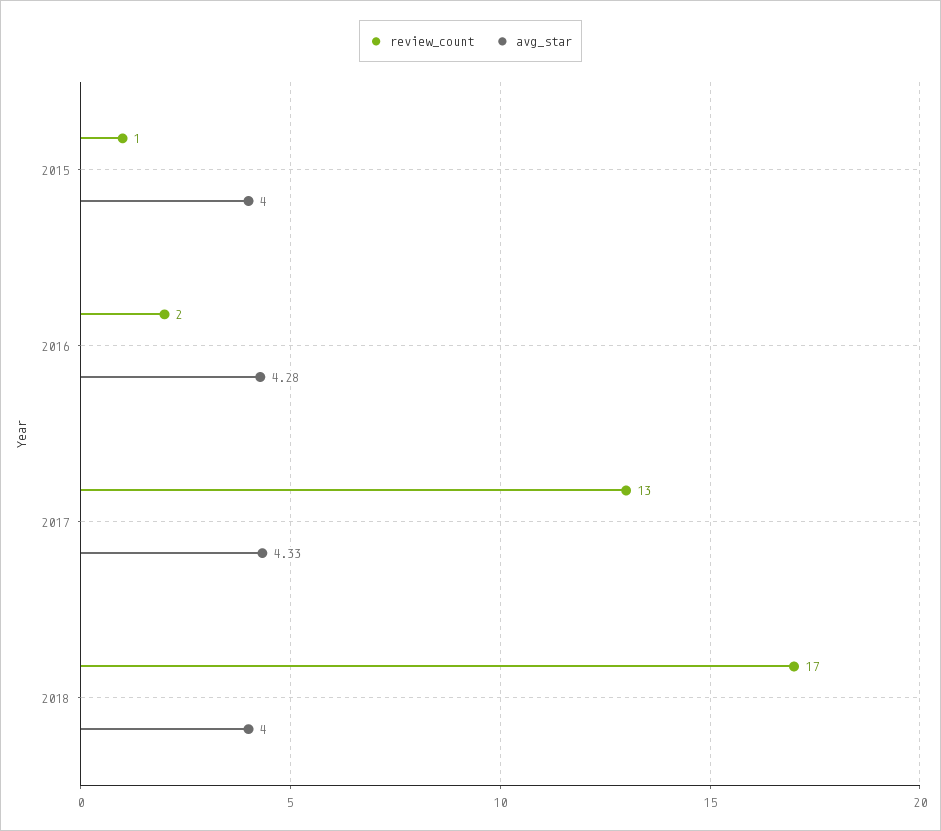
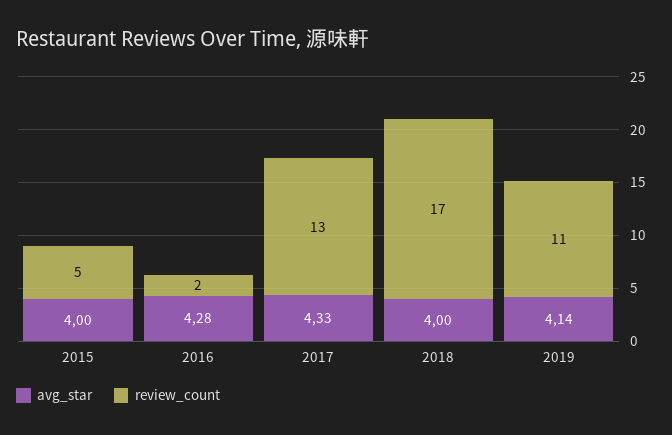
review_count, 2015: 1 -> 5
avg_star, 2019: none -> 4.14
review_count, 2019: none -> 11

